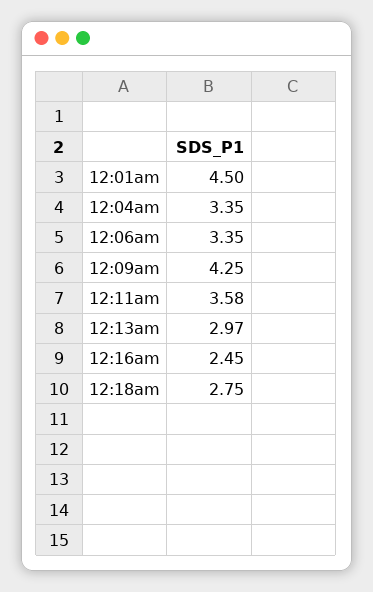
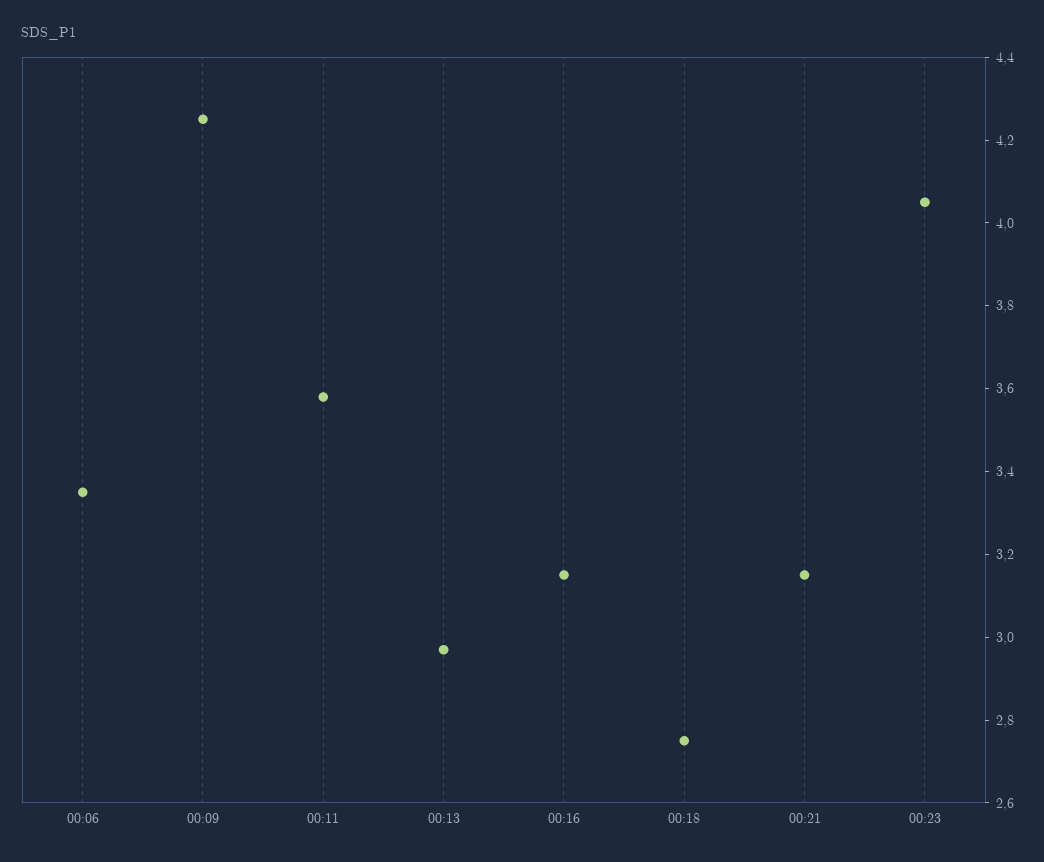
12:01am: 4.5 -> none
12:04am: 3.35 -> none
12:16am: 2.45 -> 3.15
00:21: none -> 3.15
00:23: none -> 4.05

